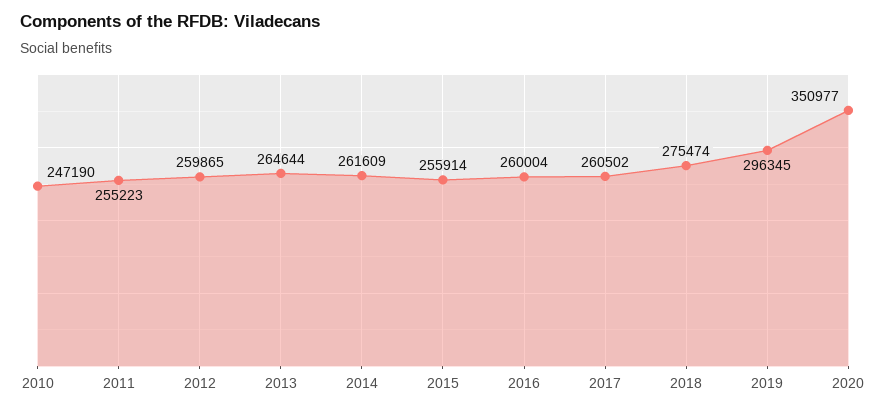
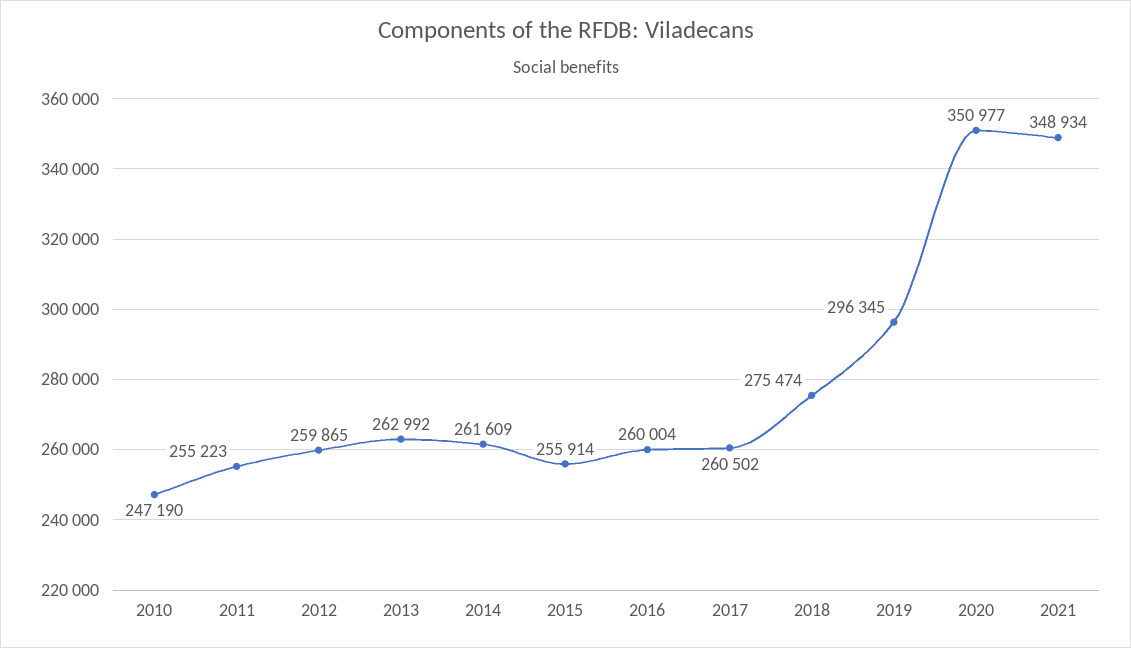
2013: 264644 -> 262992
2021: none -> 348934

